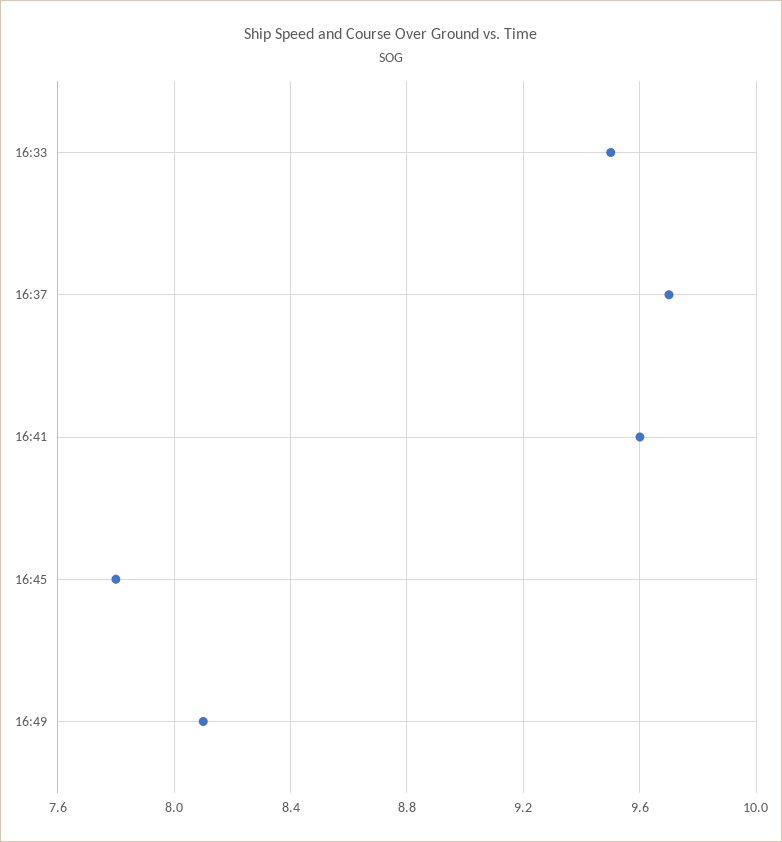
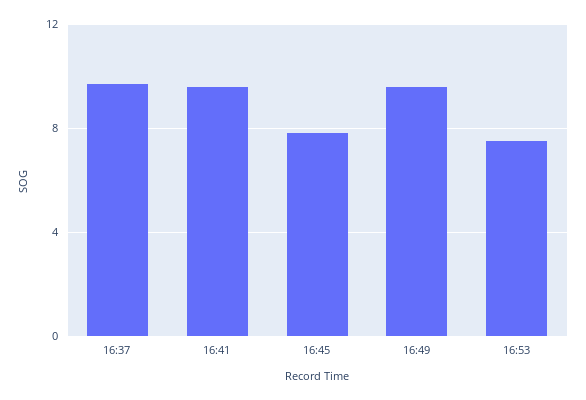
16:33: 9.5 -> none
16:49: 8.1 -> 9.5
16:53: none -> 7.5

